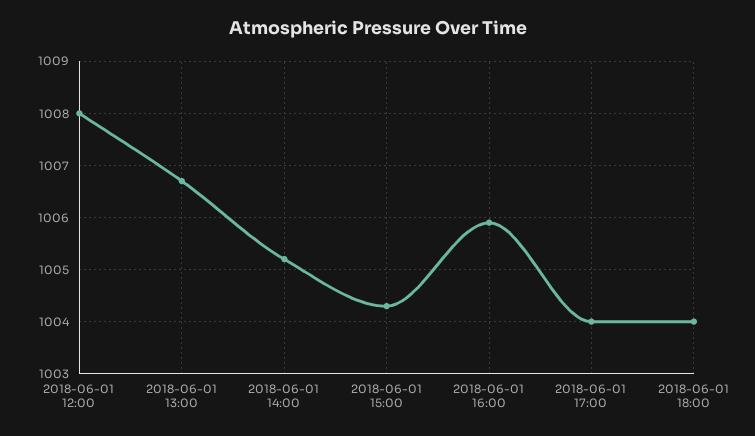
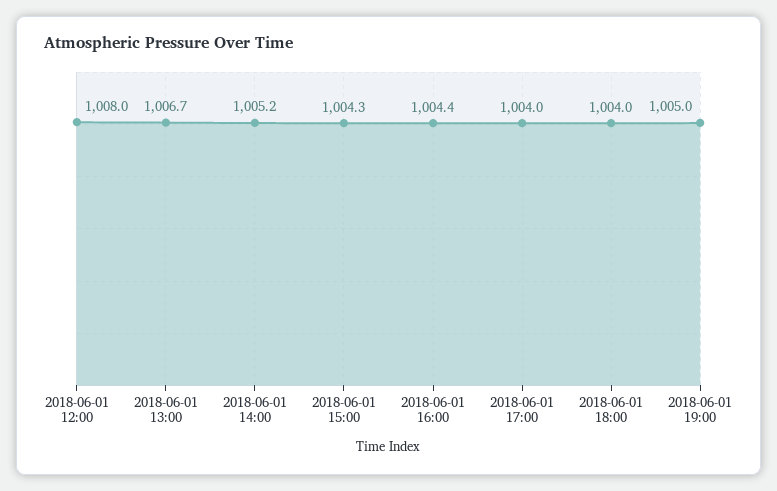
2018-06-01 16:00: 1006 -> 1004.4
2018-06-01 19:00: none -> 1005

